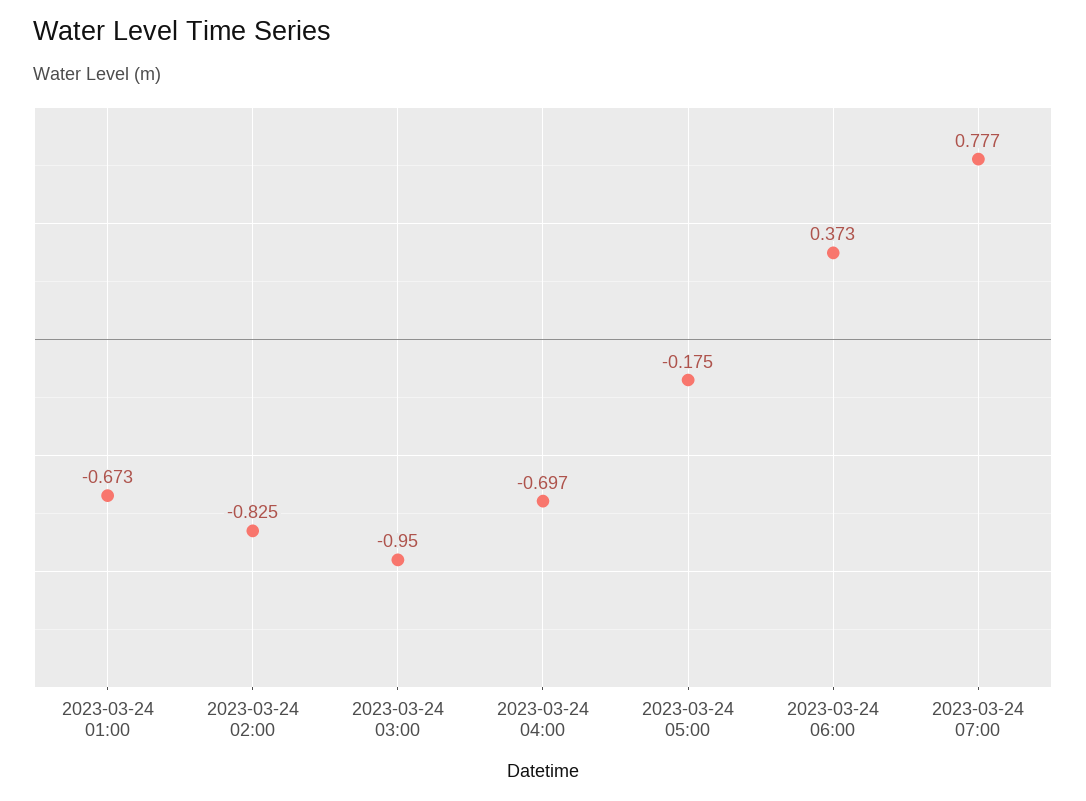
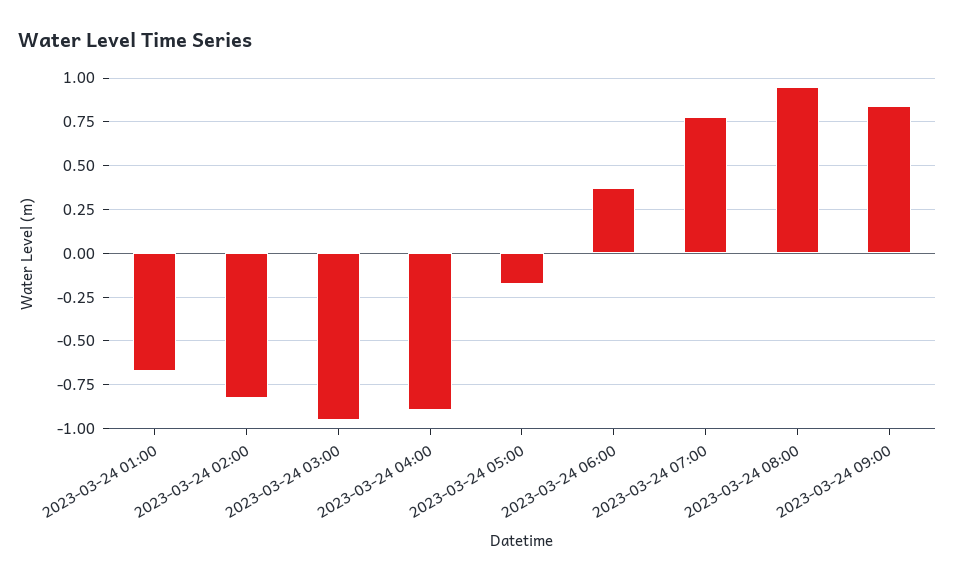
2023-03-24 04:00: -0.697 -> -0.9
2023-03-24 08:00: none -> 0.95
2023-03-24 09:00: none -> 0.85

